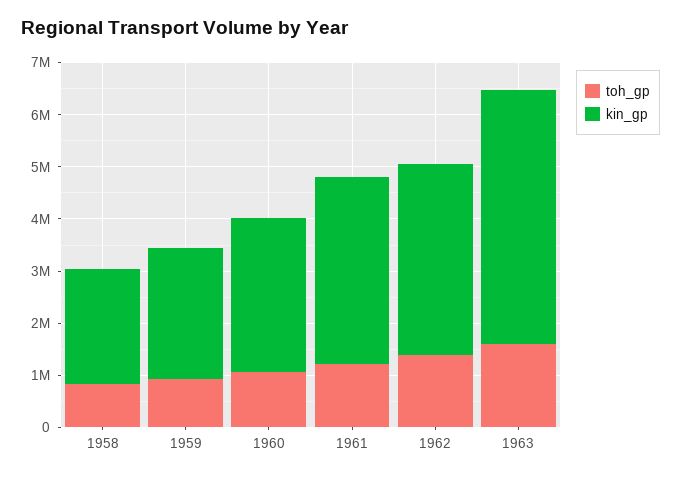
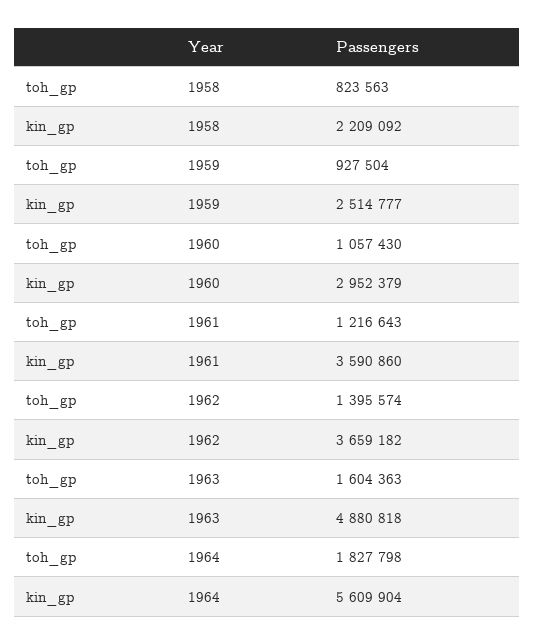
toh_gp, 1964: none -> 1827798
kin_gp, 1964: none -> 5609904

